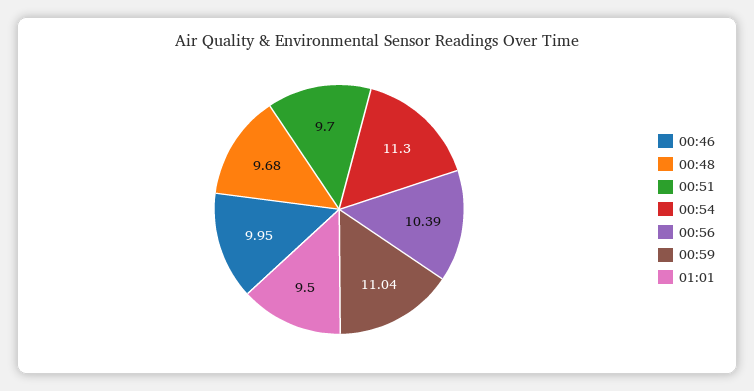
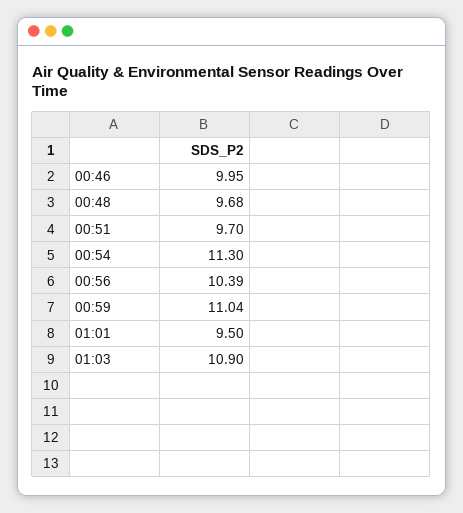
01:03: none -> 10.9

